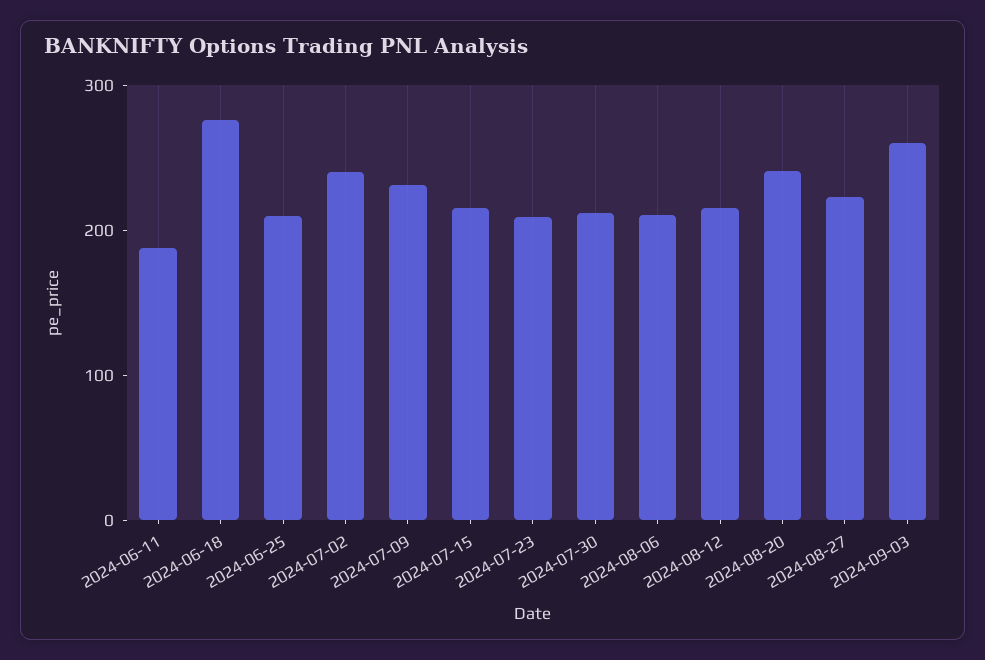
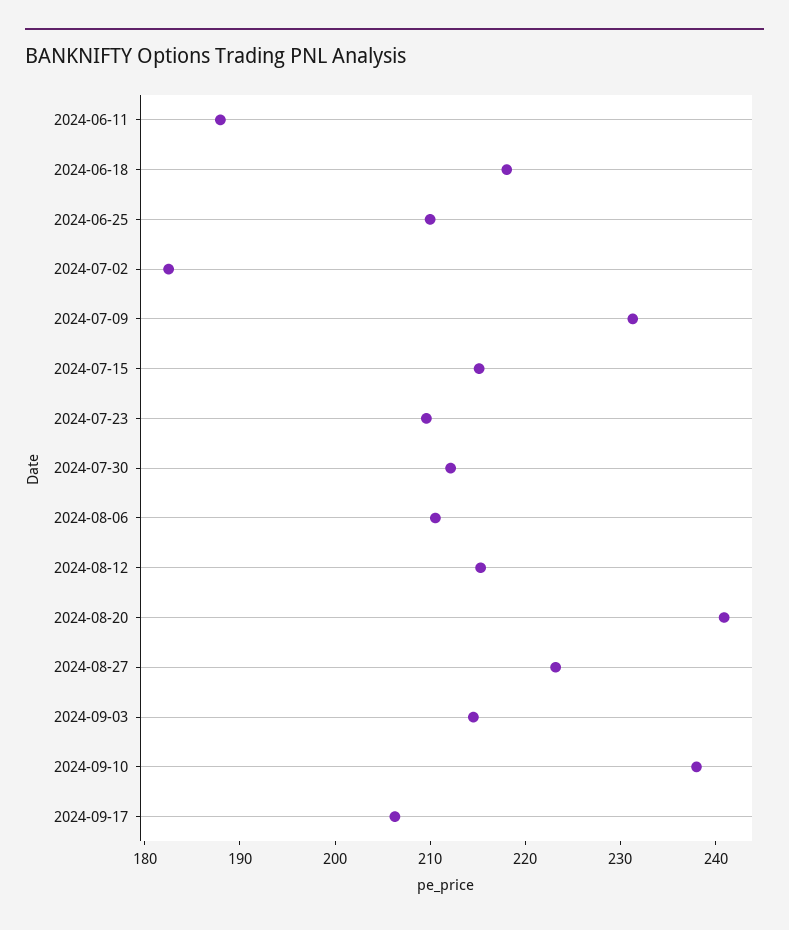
2024-06-18: 280 -> 218
2024-07-02: 240 -> 182
2024-09-03: 260 -> 214
2024-09-10: none -> 238
2024-09-17: none -> 206

